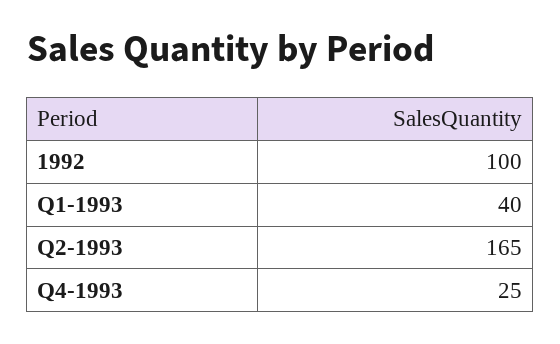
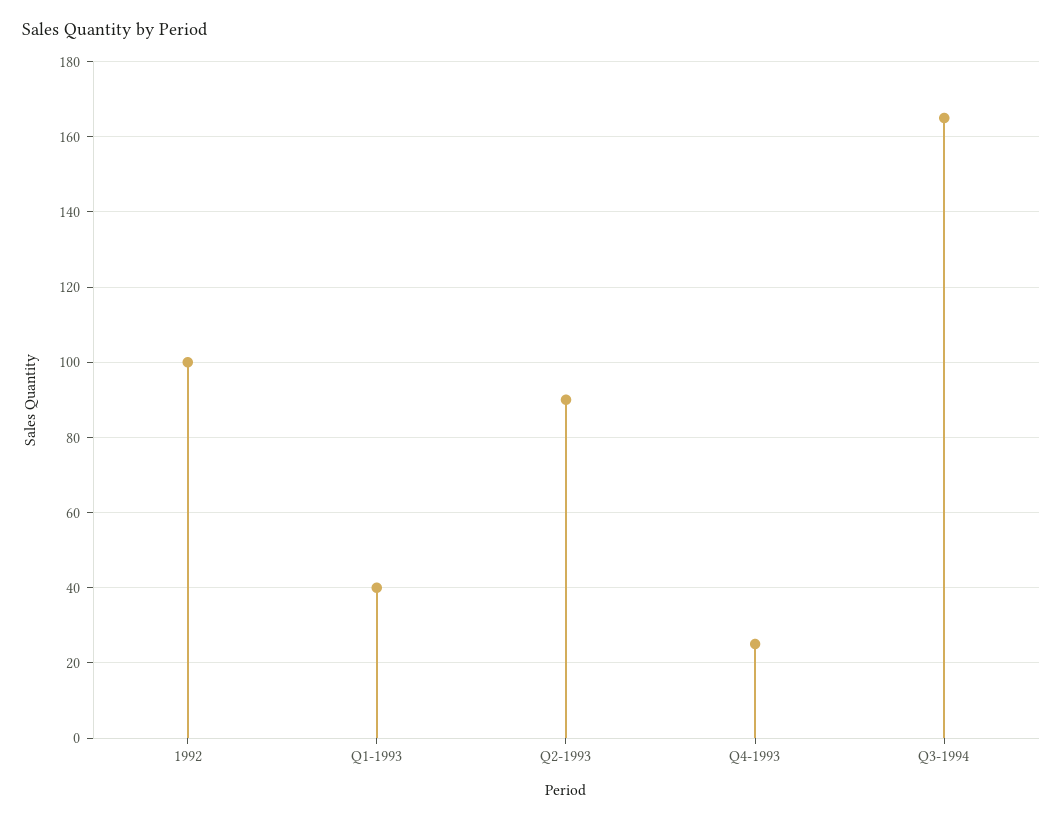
Q2-1993: 165 -> 90
Q3-1994: none -> 165

